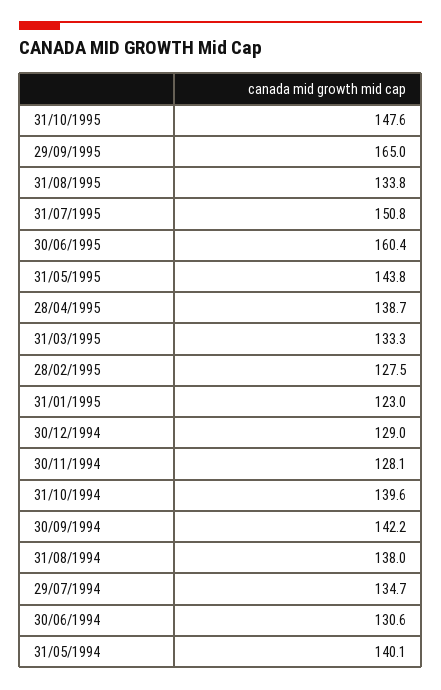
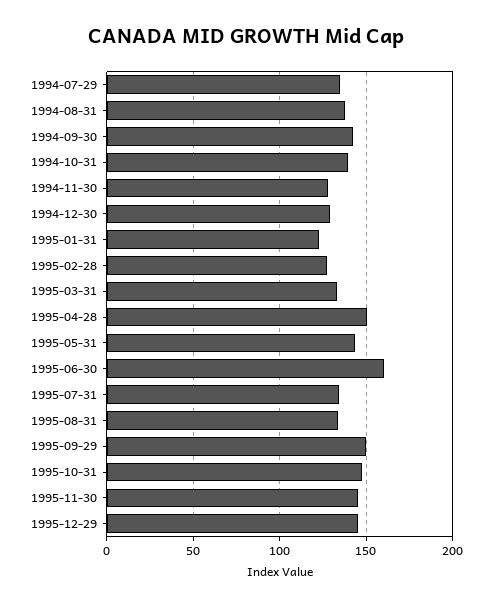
29/09/1995: 165 -> 150
31/07/1995: 150.8 -> 135
28/04/1995: 138.7 -> 150
30/06/1994: 130.6 -> none
31/05/1994: 140.1 -> none
1995-11-30: none -> 145
1995-12-29: none -> 145

